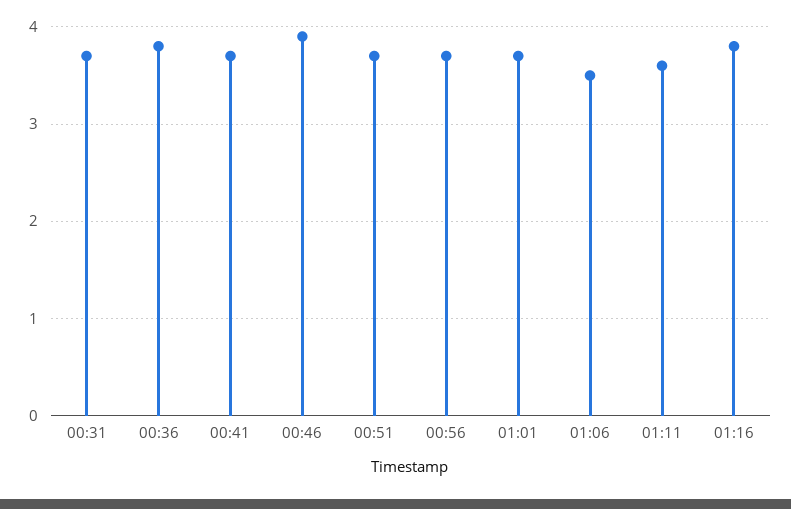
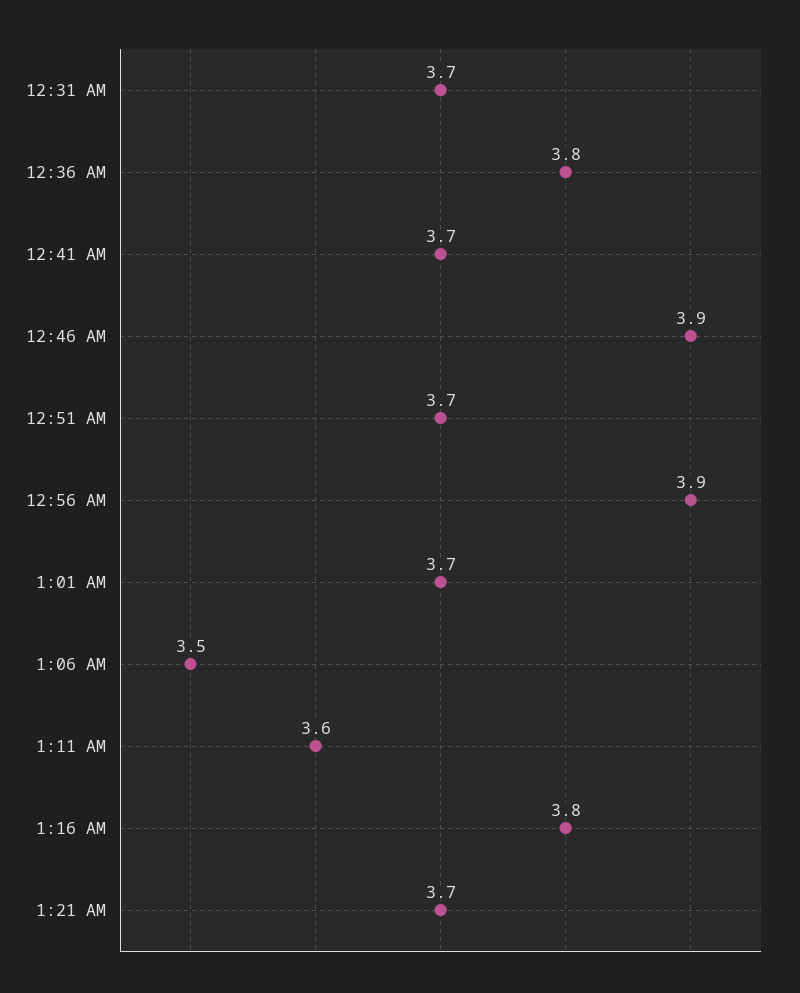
00:56: 3.7 -> 3.9
1:21 AM: none -> 3.7

